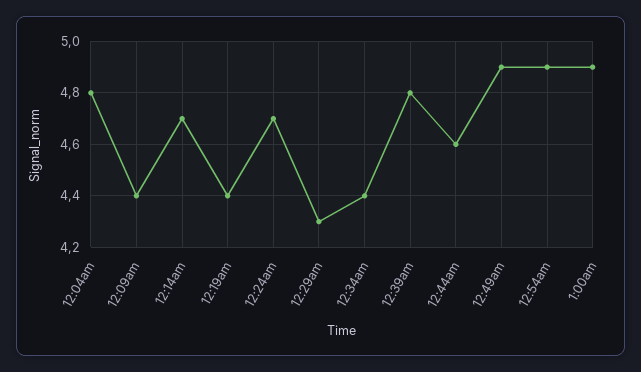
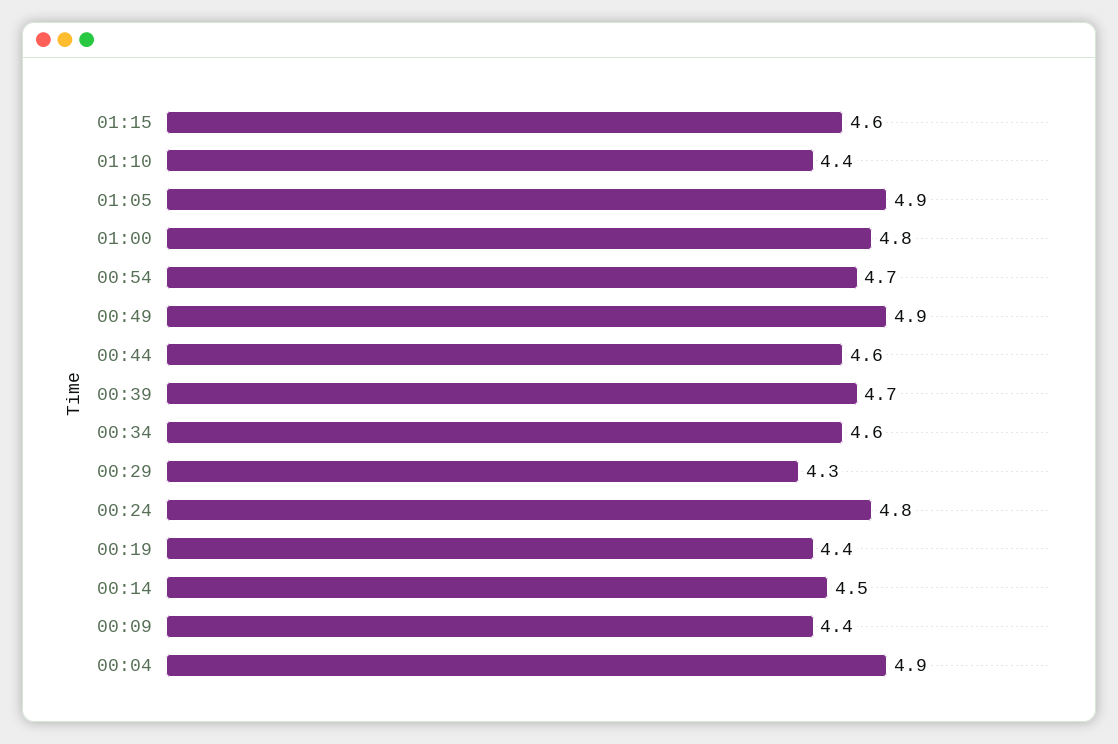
12:04am: 4.8 -> 4.9
12:14am: 4.7 -> 4.5
12:24am: 4.7 -> 4.8
12:34am: 4.4 -> 4.6
12:39am: 4.8 -> 4.7
12:54am: 4.9 -> 4.7
1:00am: 4.9 -> 4.8
01:15: none -> 4.6
01:10: none -> 4.4
01:05: none -> 4.9

